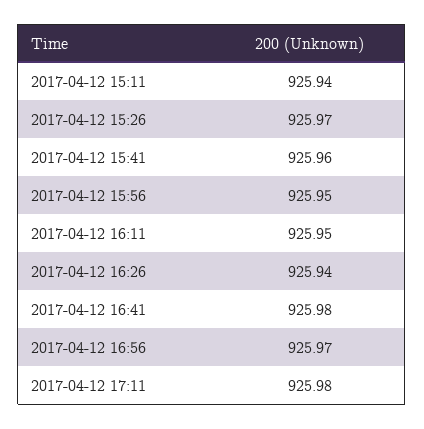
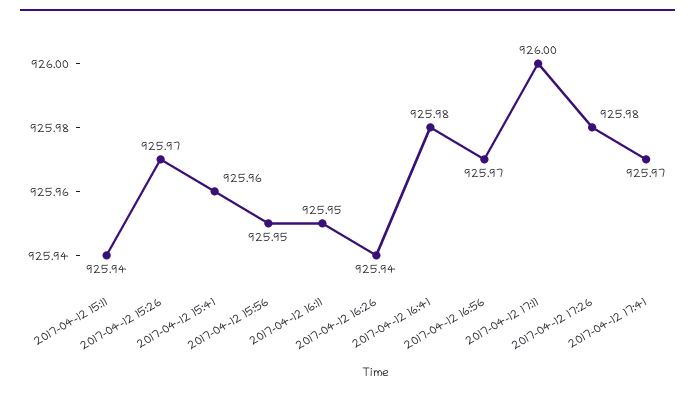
2017-04-12 17:11: 925.98 -> 926
2017-04-12 17:26: none -> 925.98
2017-04-12 17:41: none -> 925.97

